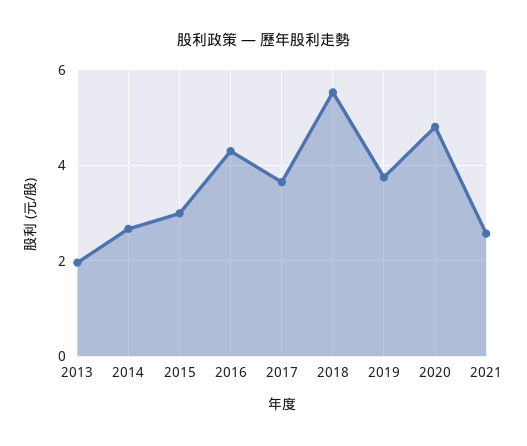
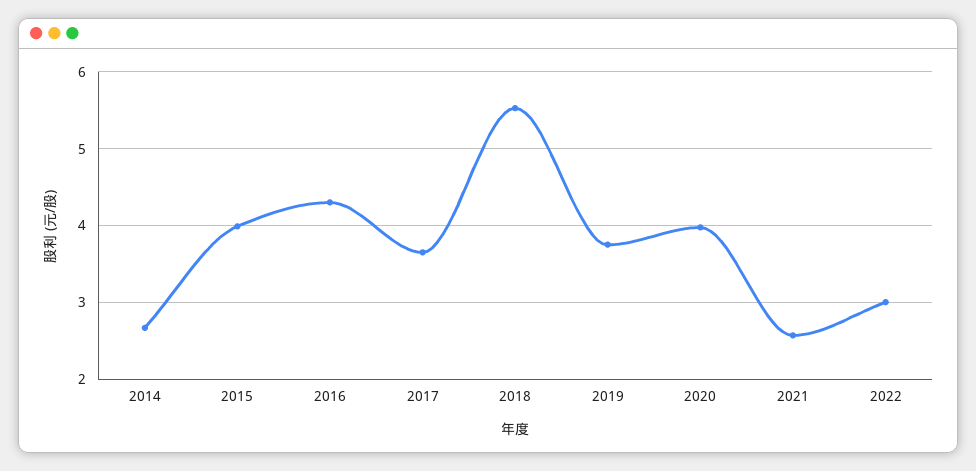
2013: 2 -> none
2015: 3 -> 4
2020: 4.8 -> 4
2022: none -> 3

